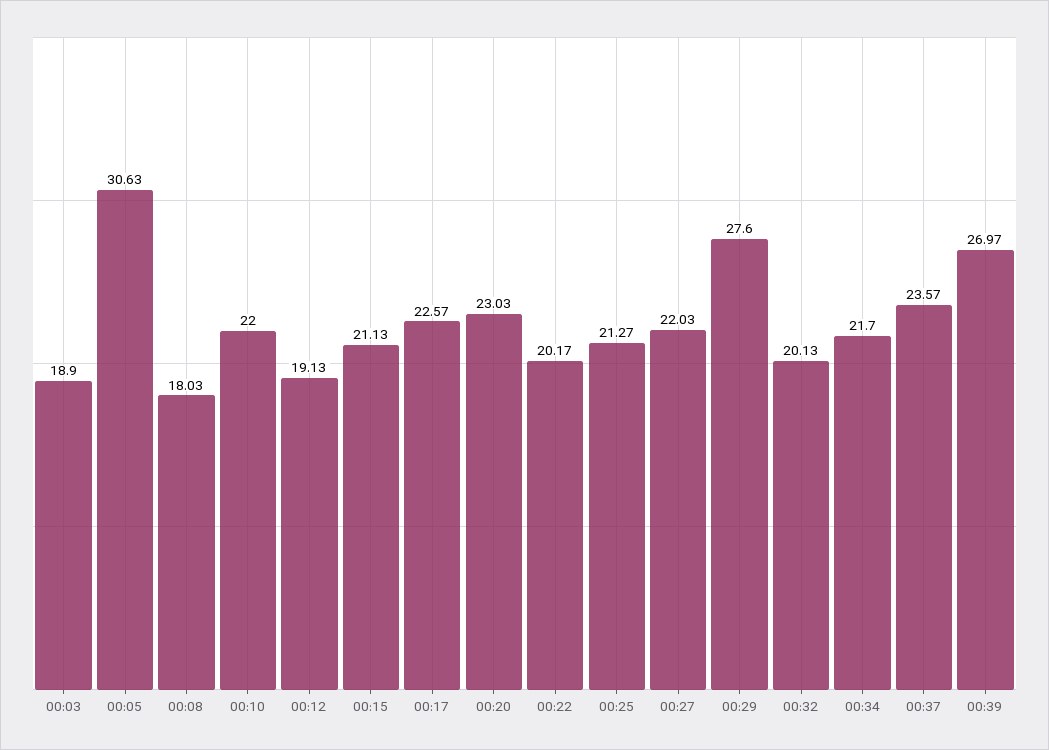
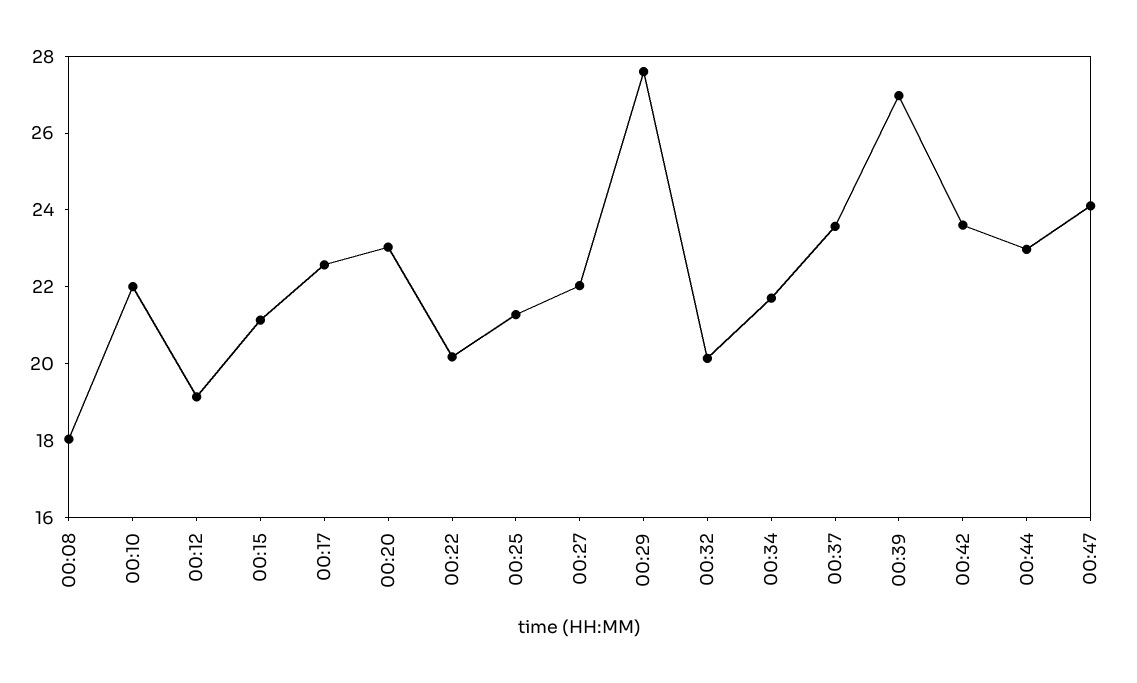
00:03: 18.9 -> none
00:05: 30.63 -> none
00:42: none -> 23.5
00:44: none -> 23
00:47: none -> 24

